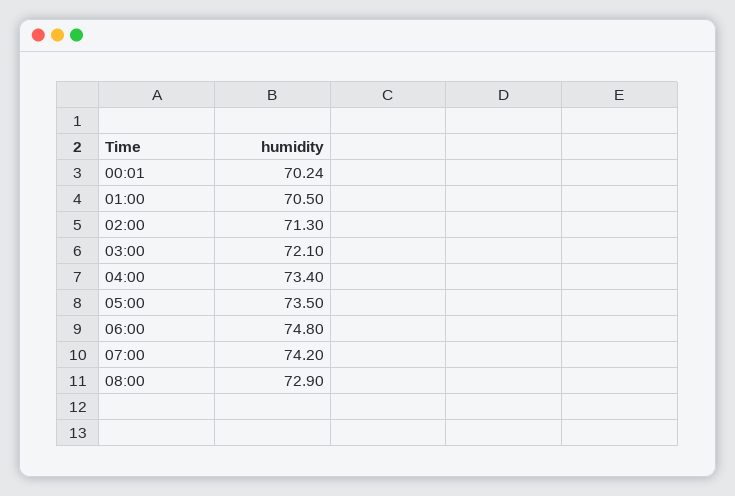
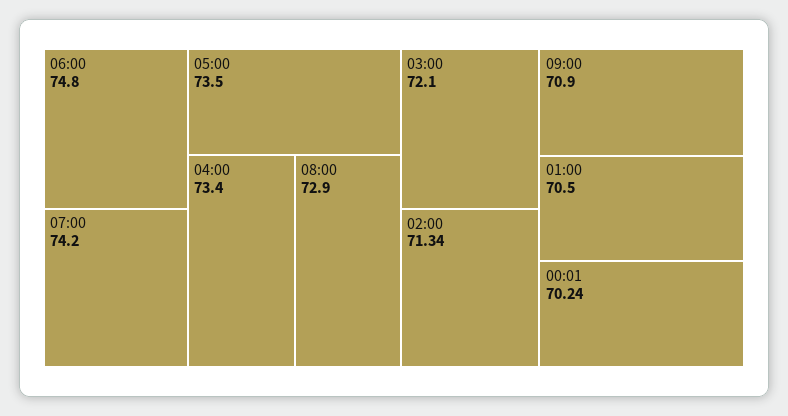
02:00: 71.3 -> 71.34
09:00: none -> 70.9

